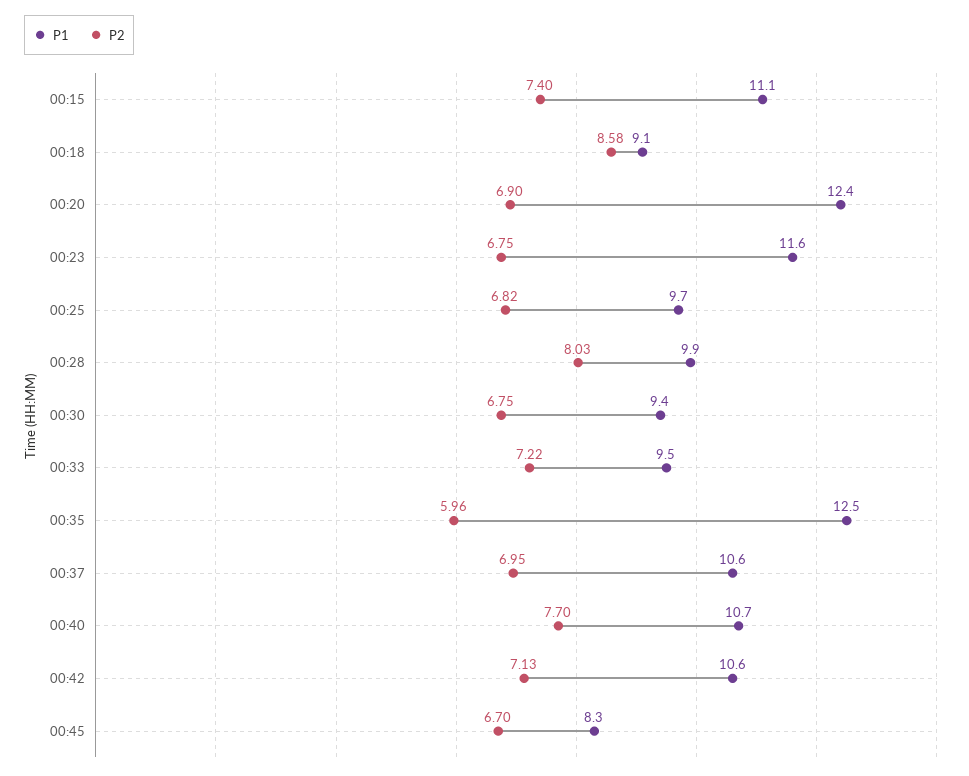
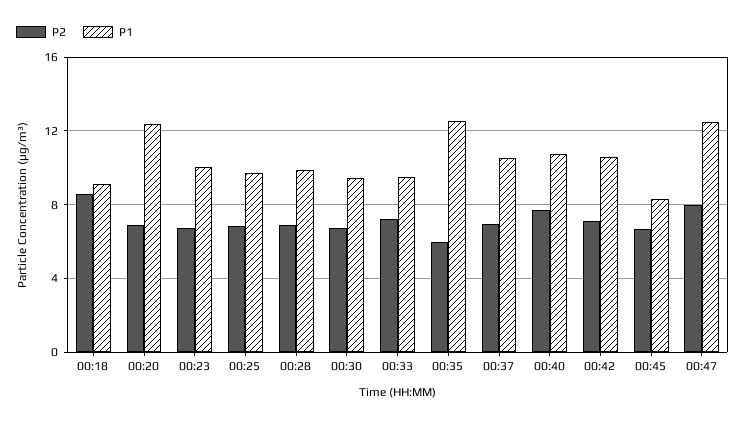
P1, 00:15: 11.1 -> none
P2, 00:15: 7.4 -> none
P1, 00:23: 11.6 -> 10
P2, 00:28: 8.03 -> 7
P2, 00:47: none -> 8
P1, 00:47: none -> 12.5

